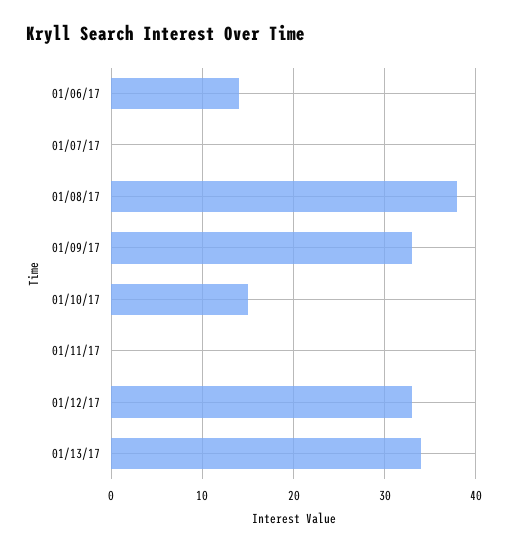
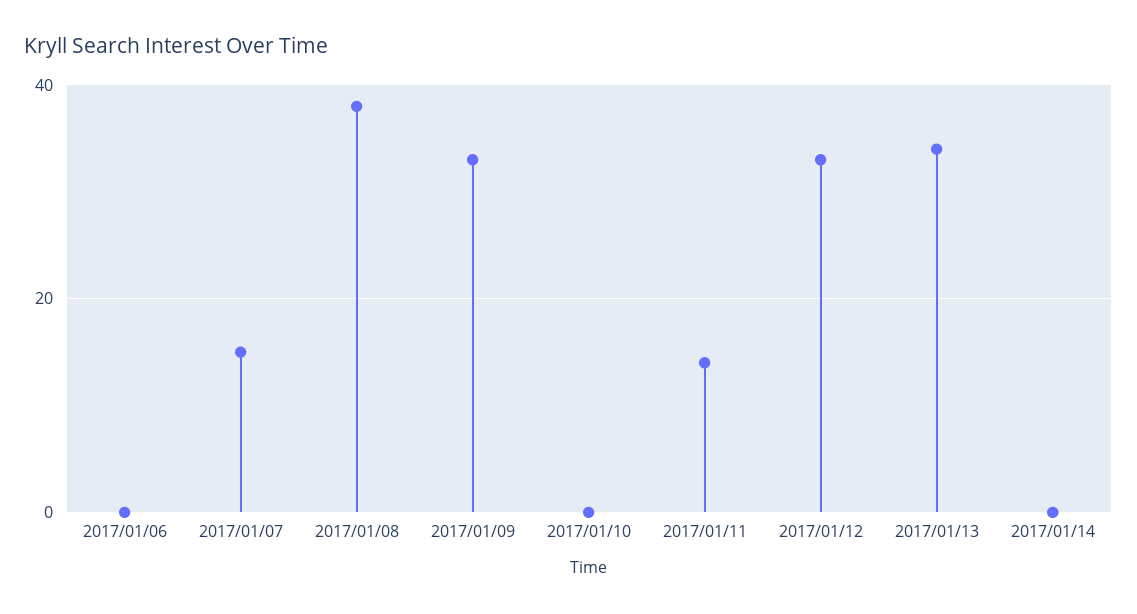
01/06/17: 14 -> 0
01/07/17: 0 -> 15
01/10/17: 15 -> 0
01/11/17: 0 -> 15
2017/01/14: none -> 0

